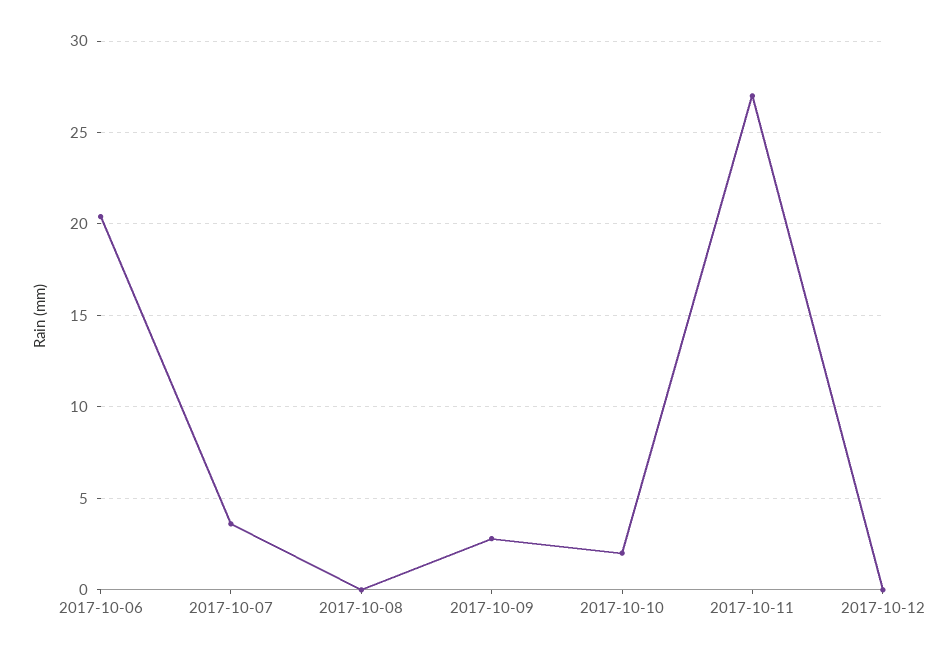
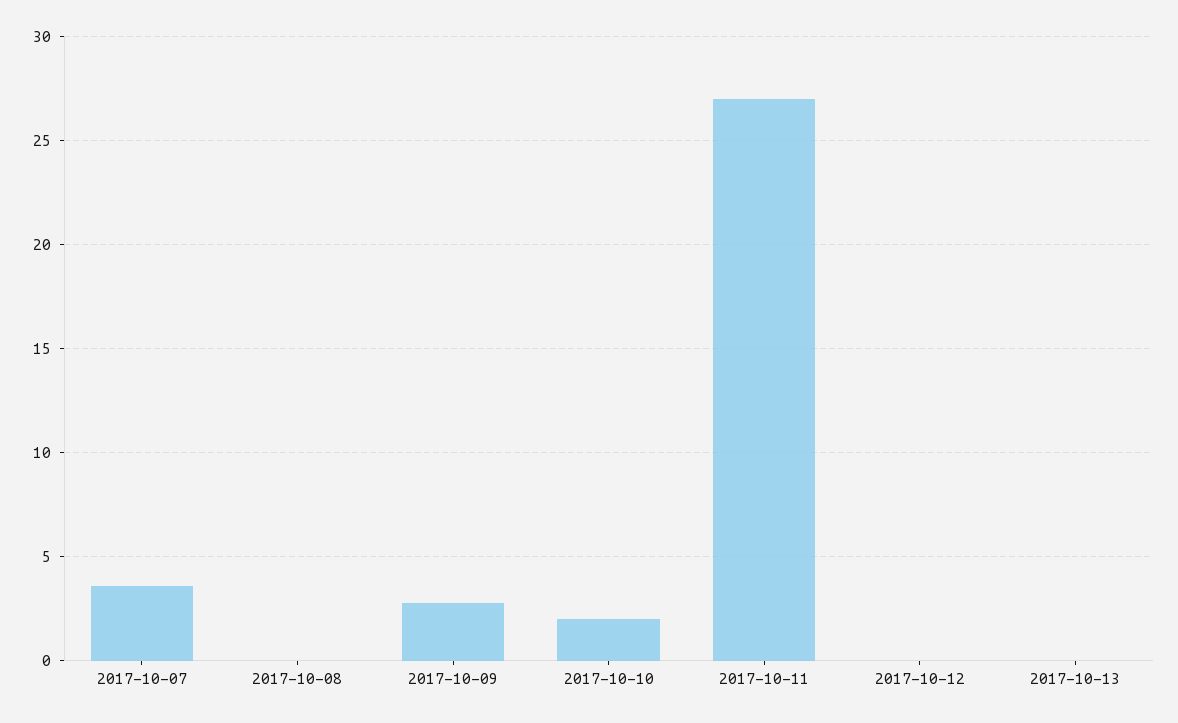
2017-10-06: 20.5 -> none
2017-10-13: none -> 0

